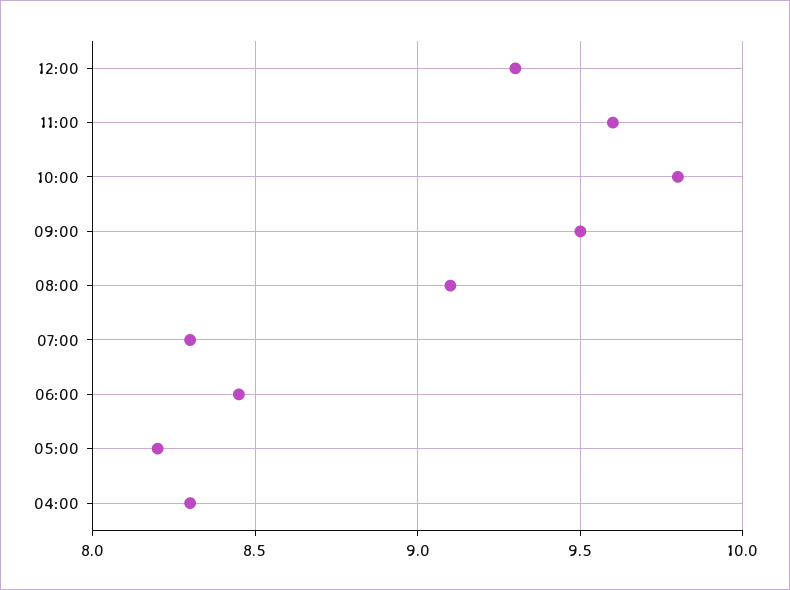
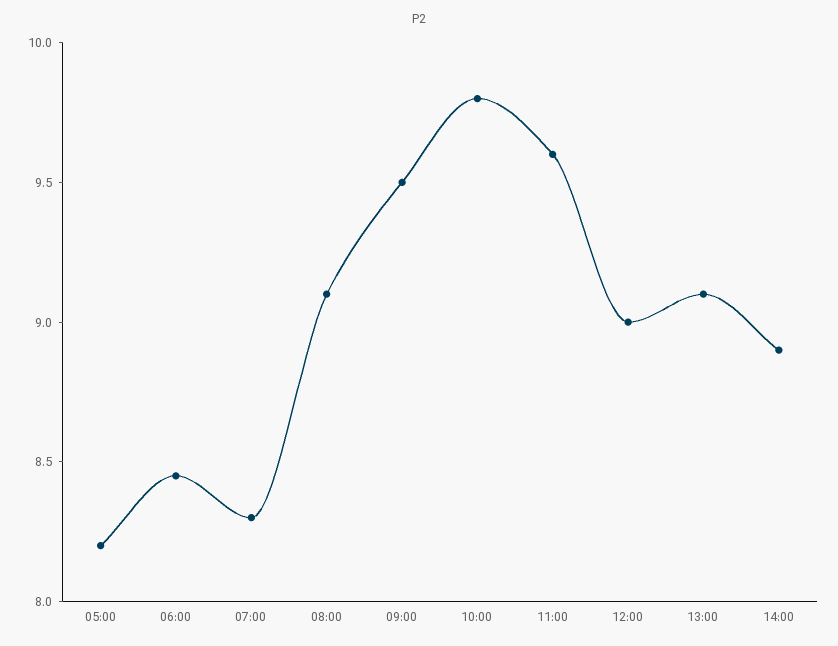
12:00: 9.3 -> 9
04:00: 8.3 -> none
13:00: none -> 9.1
14:00: none -> 8.9

